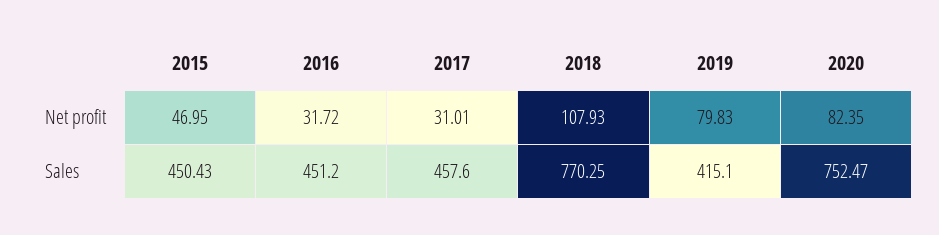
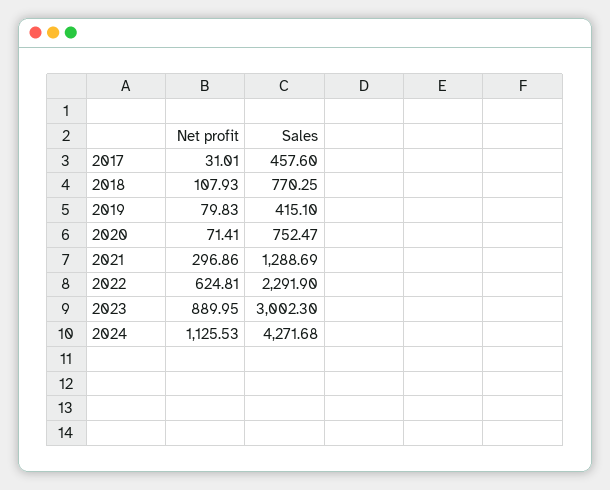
2015, Net profit: 46.95 -> none
2016, Net profit: 31.72 -> none
2020, Net profit: 82.35 -> 71.41
2015, Sales: 450.43 -> none
2016, Sales: 451.2 -> none
2021, Net profit: none -> 296.86
2021, Sales: none -> 1288.69
2022, Net profit: none -> 624.81
2022, Sales: none -> 2291.9
2023, Net profit: none -> 889.95
2023, Sales: none -> 3002.3
2024, Net profit: none -> 1125.53
2024, Sales: none -> 4271.68

